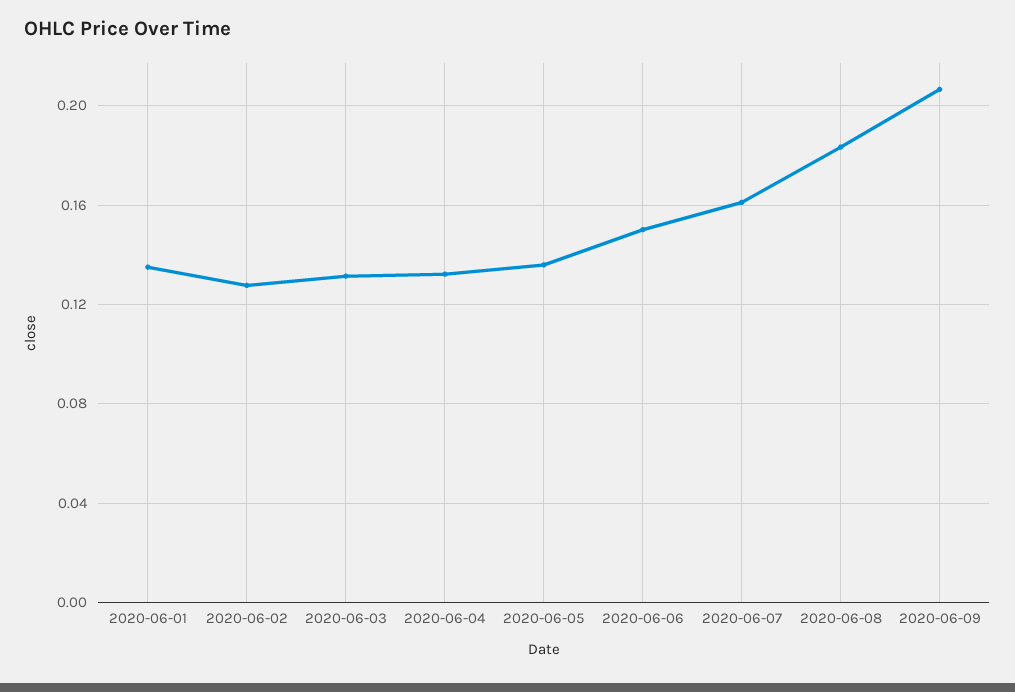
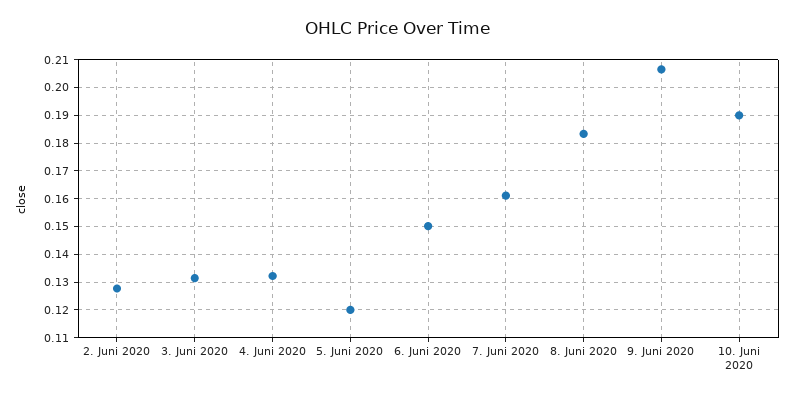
2020-06-01: 0.135 -> none
2020-06-05: 0.135 -> 0.12
10. Juni 2020: none -> 0.19

